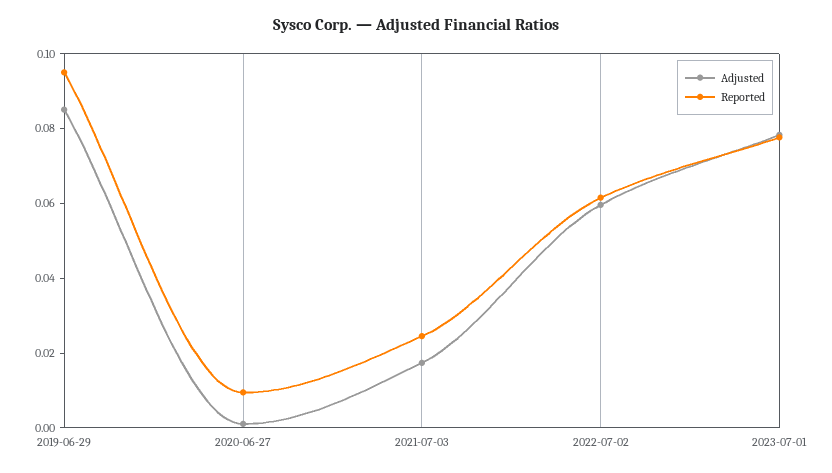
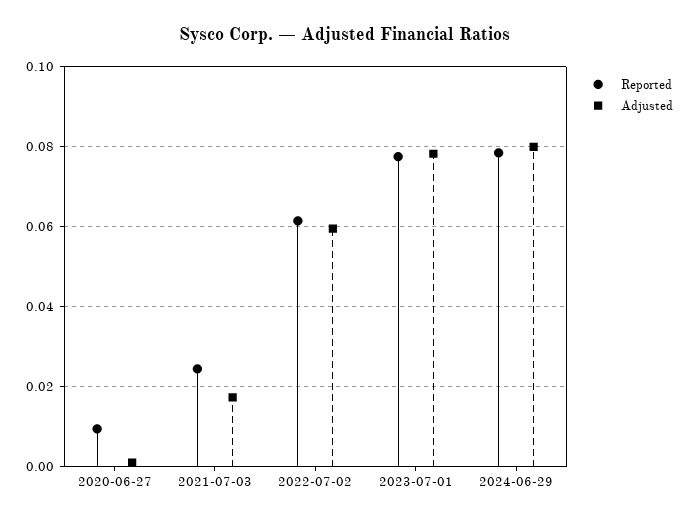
Adjusted, 2019-06-29: 0.085 -> none
Reported, 2019-06-29: 0.095 -> none
Reported, 2024-06-29: none -> 0.078
Adjusted, 2024-06-29: none -> 0.08

